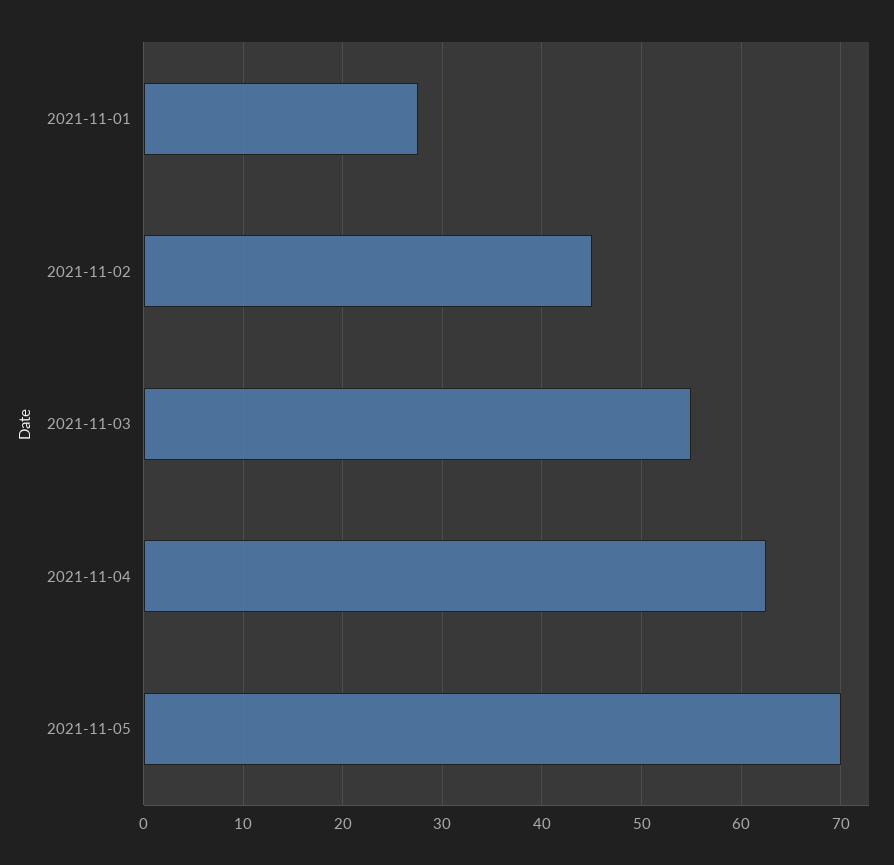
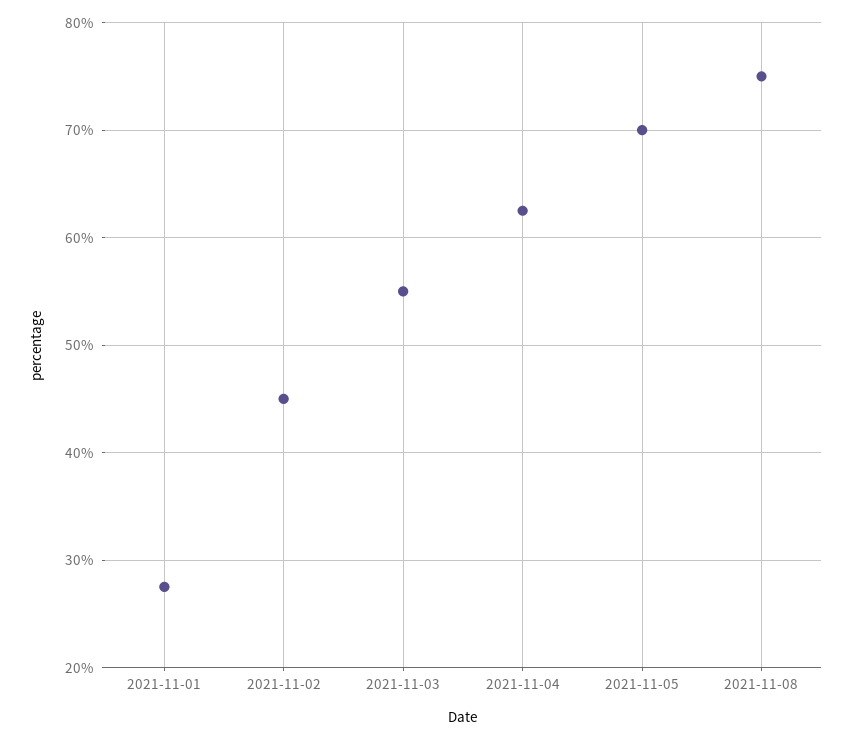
2021-11-08: none -> 75

